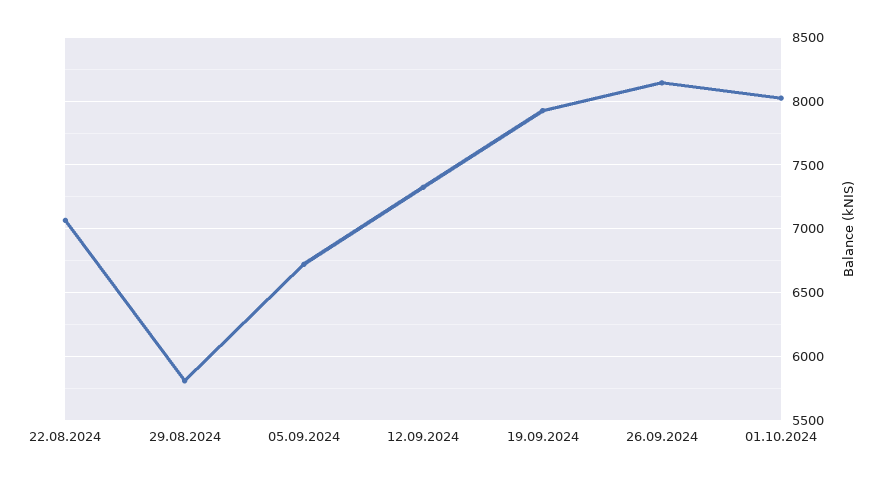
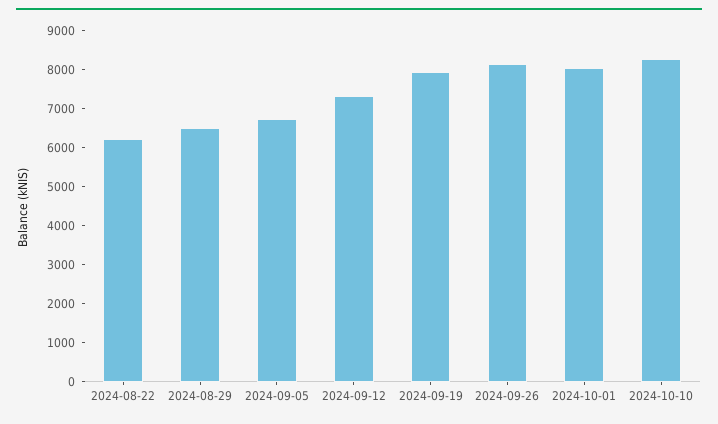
22.08.2024: 7050 -> 6250
29.08.2024: 5800 -> 6500
2024-10-10: none -> 8250

